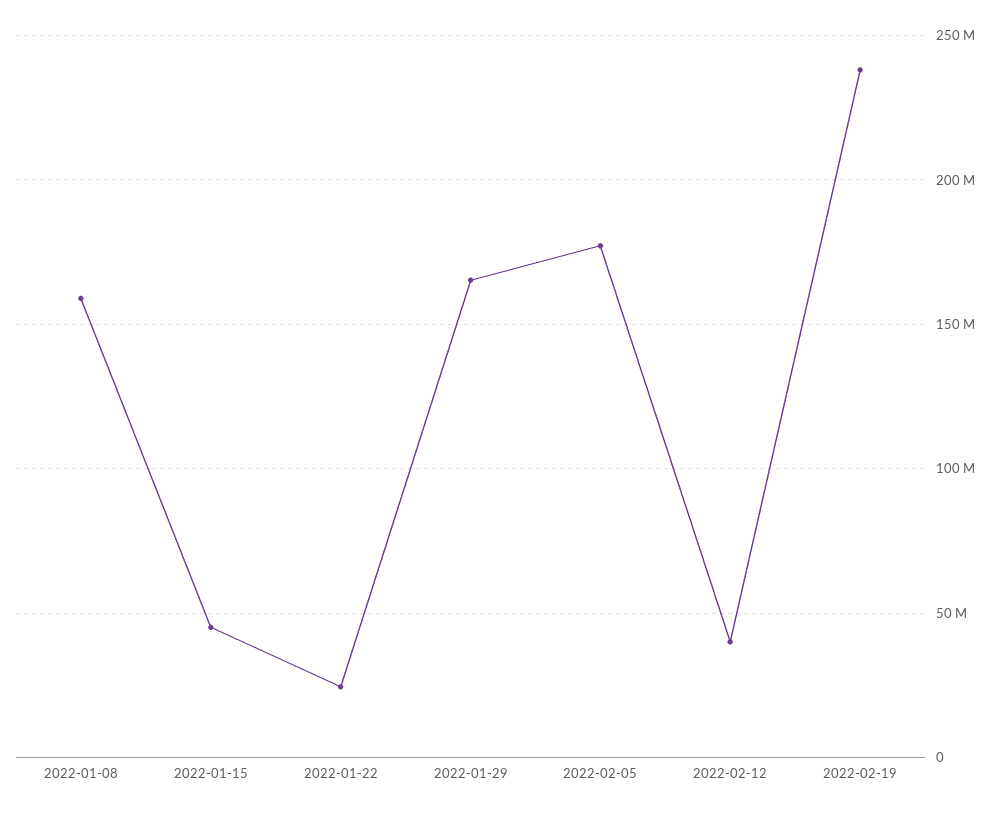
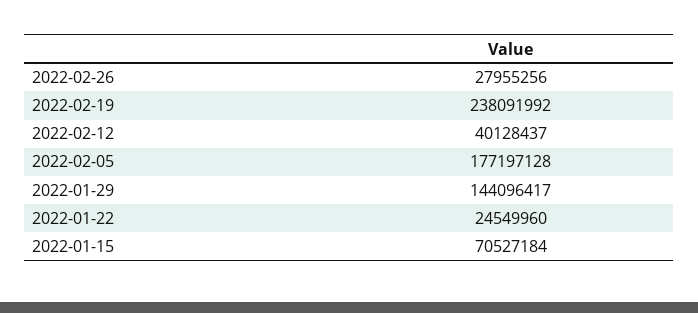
2022-01-08: 160000000 -> none
2022-01-15: 45000000 -> 70527184
2022-01-29: 165000000 -> 144096417
2022-02-26: none -> 27955256

